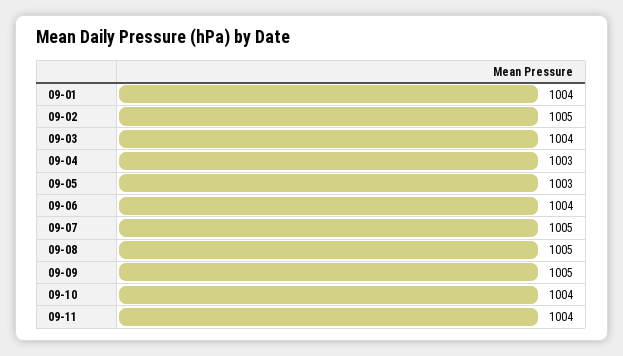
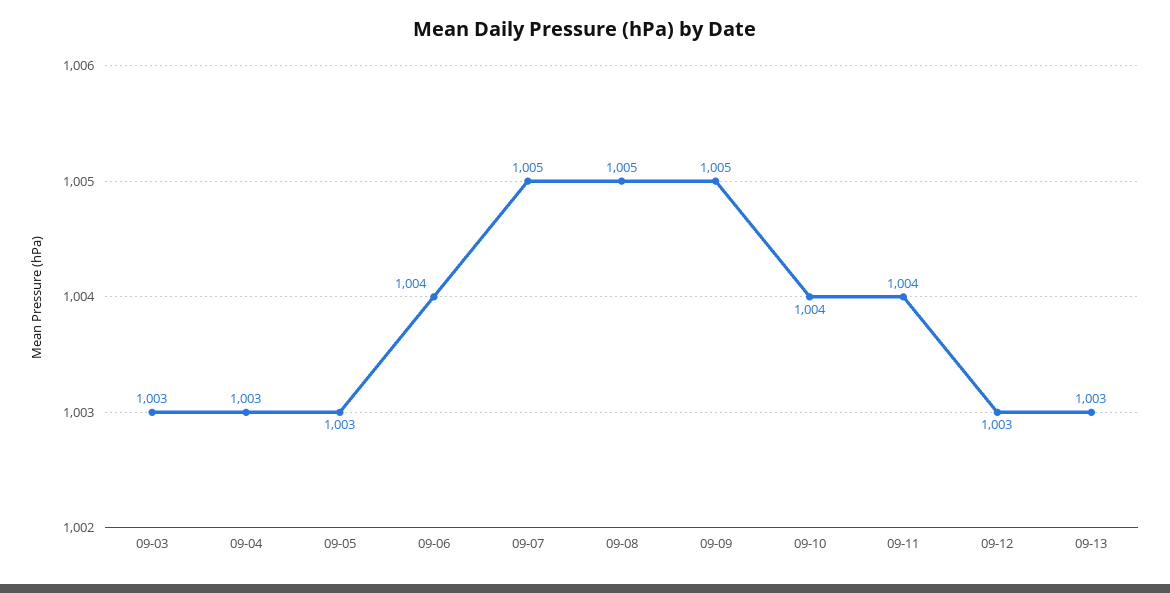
09-01: 1004 -> none
09-02: 1005 -> none
09-03: 1004 -> 1003
09-12: none -> 1003
09-13: none -> 1003

